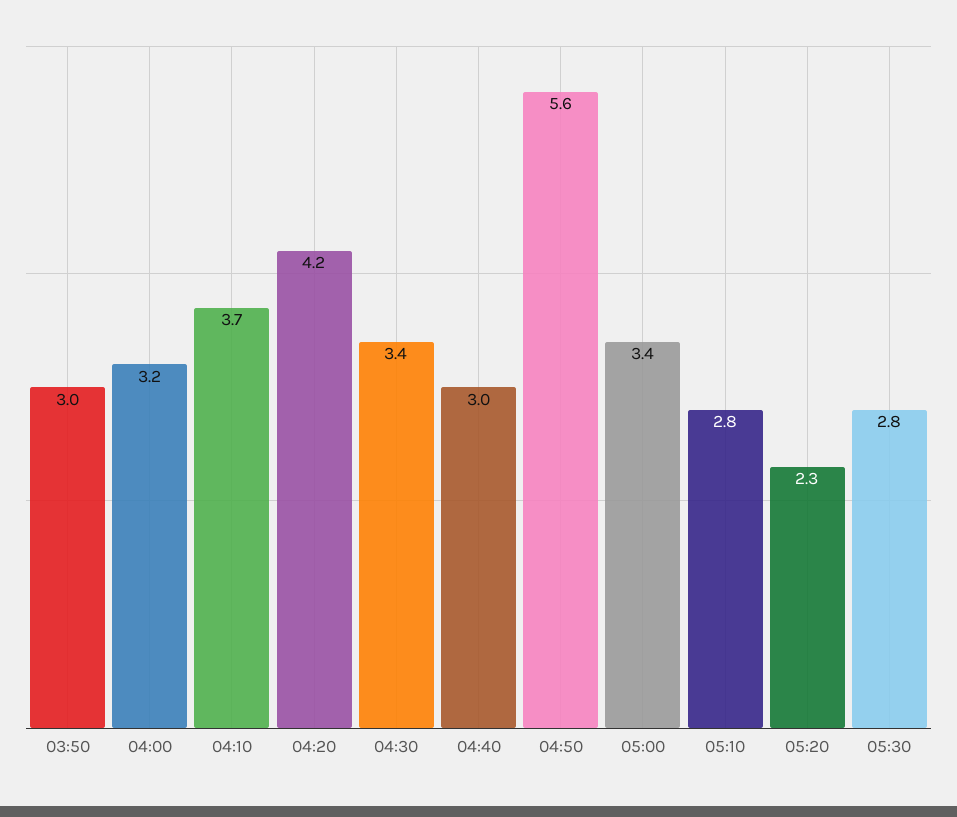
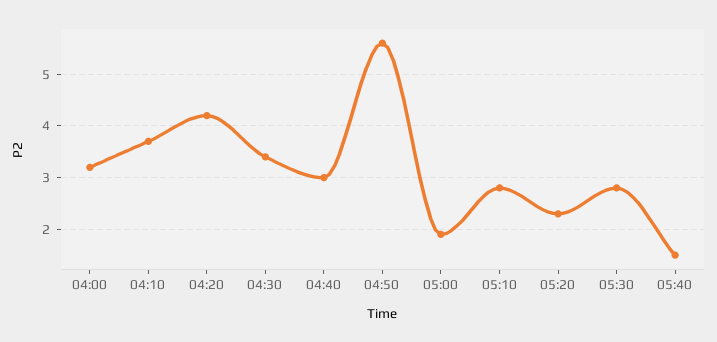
03:50: 3 -> none
05:00: 3.4 -> 2
05:40: none -> 1.5

